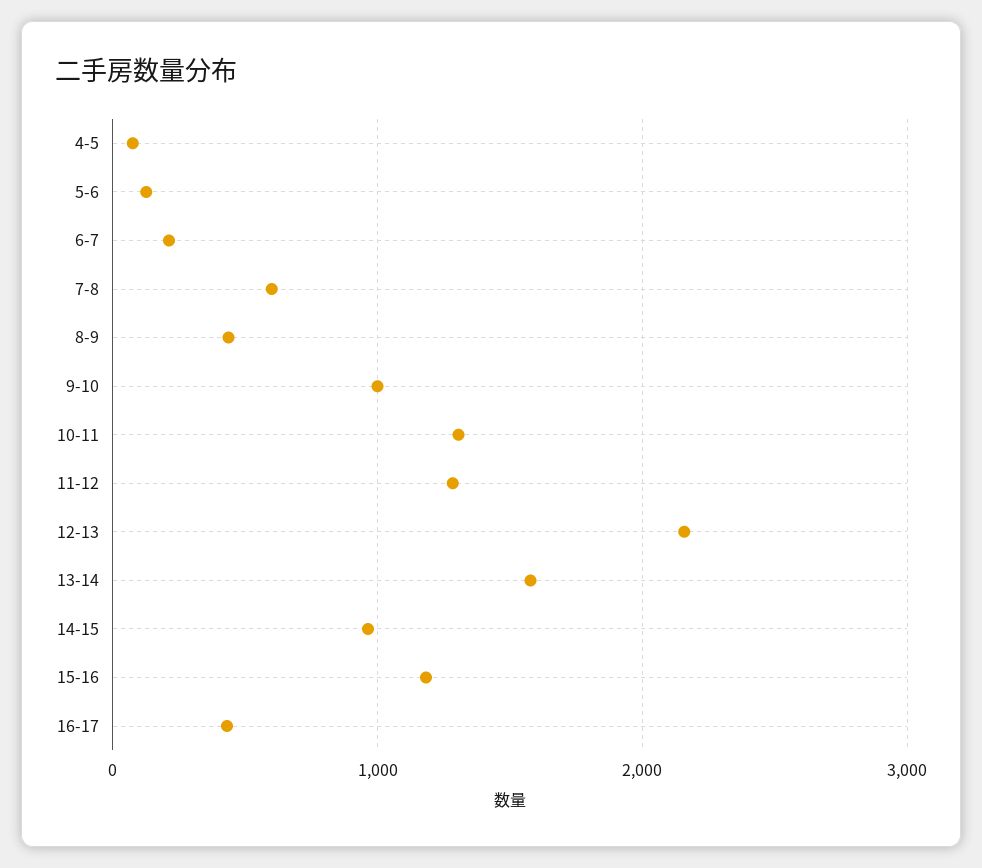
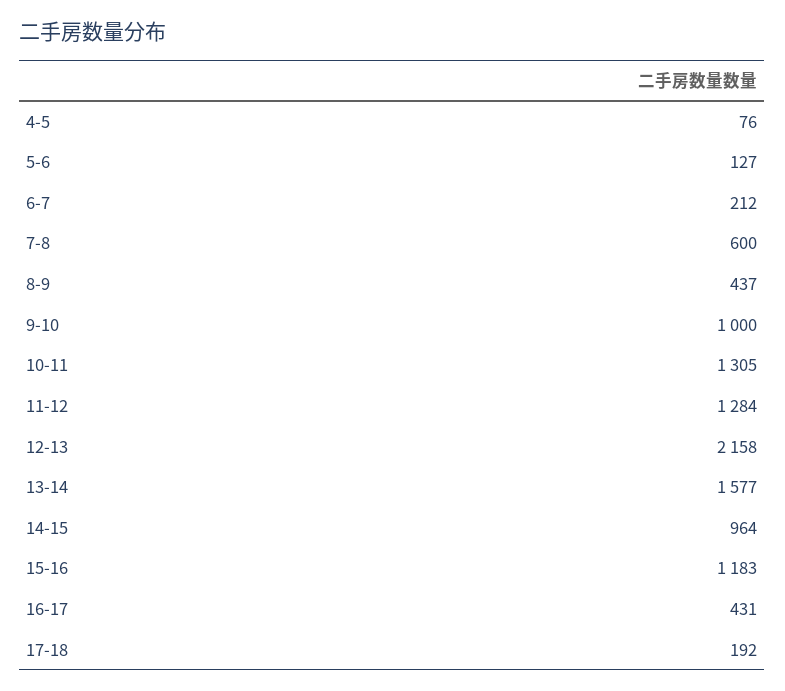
17-18: none -> 192

